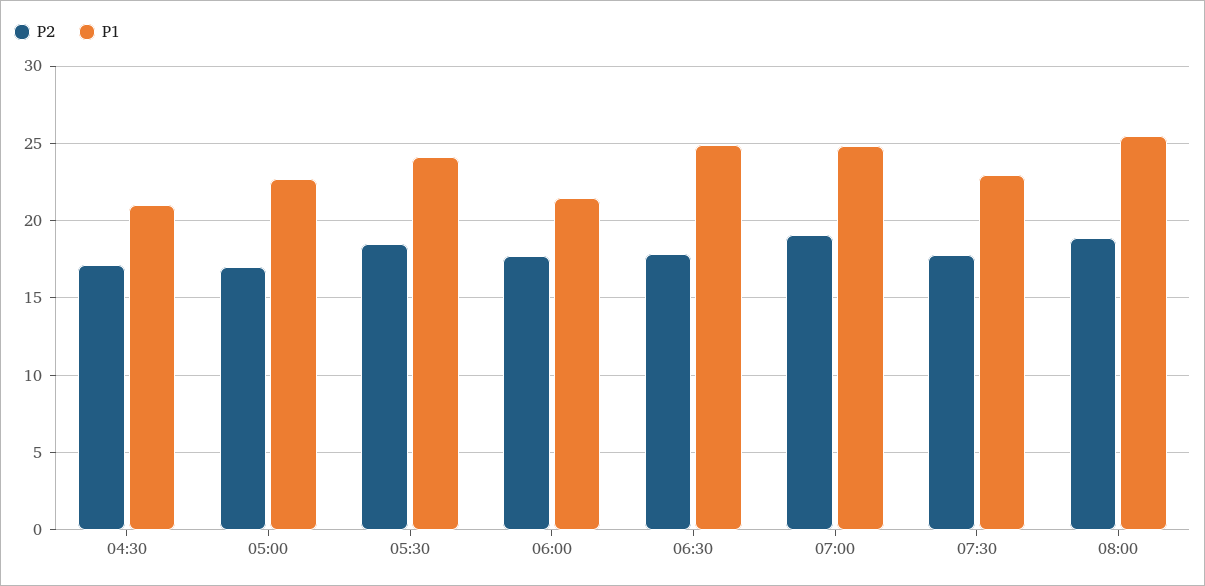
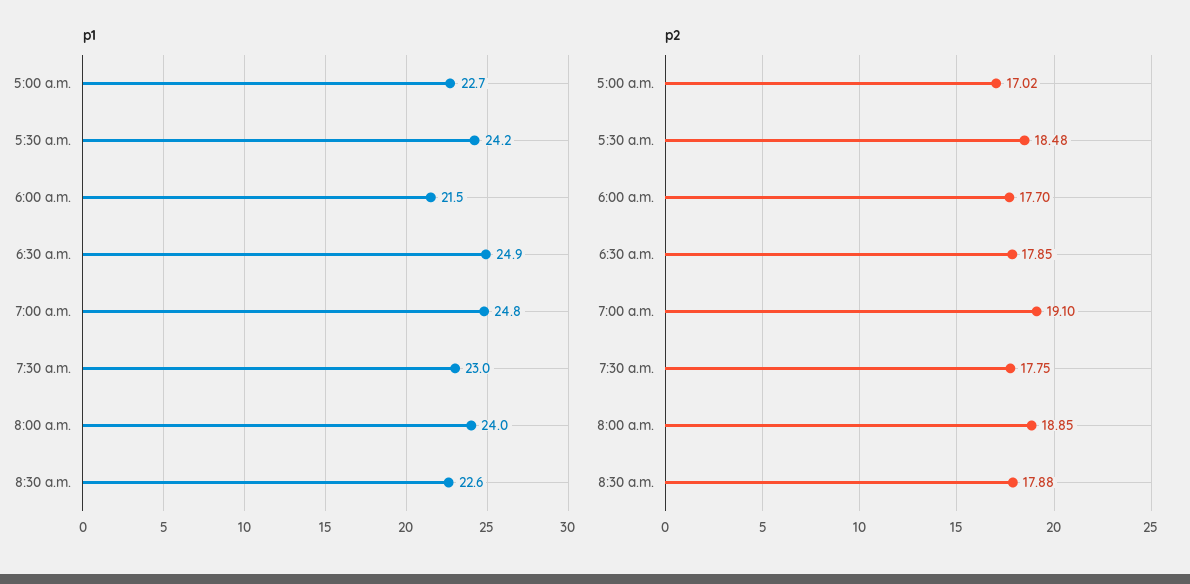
P2, 04:30: 17 -> none
P1, 04:30: 21 -> none
P1, 08:00: 25.5 -> 24
P1, 8:30 a.m.: none -> 22.6
P2, 8:30 a.m.: none -> 17.88

